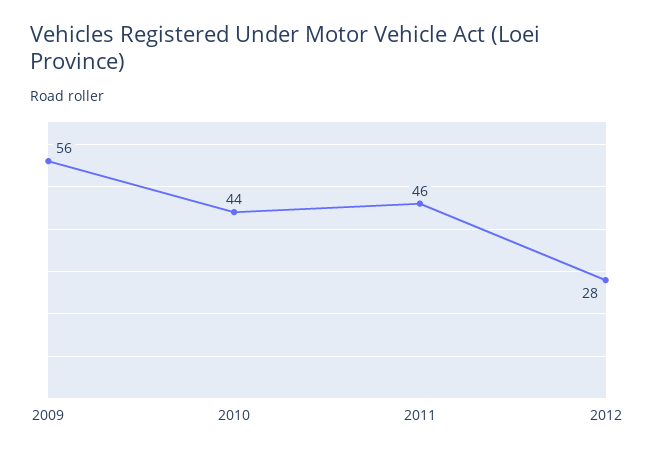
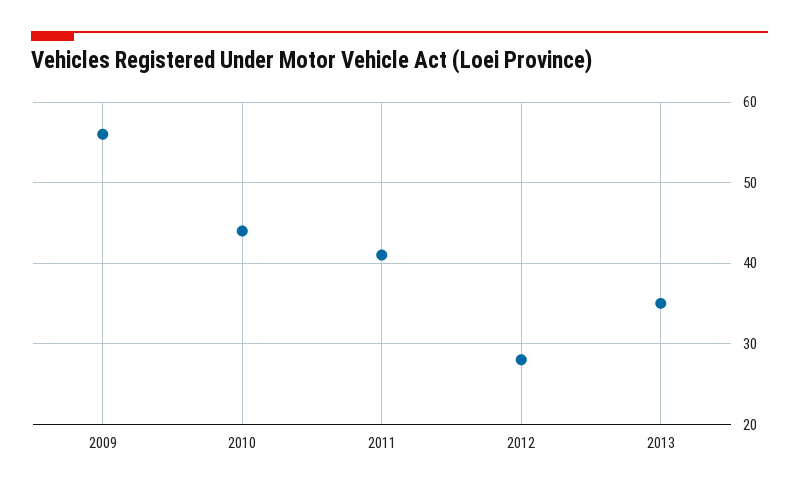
2011: 46 -> 41
2013: none -> 35

